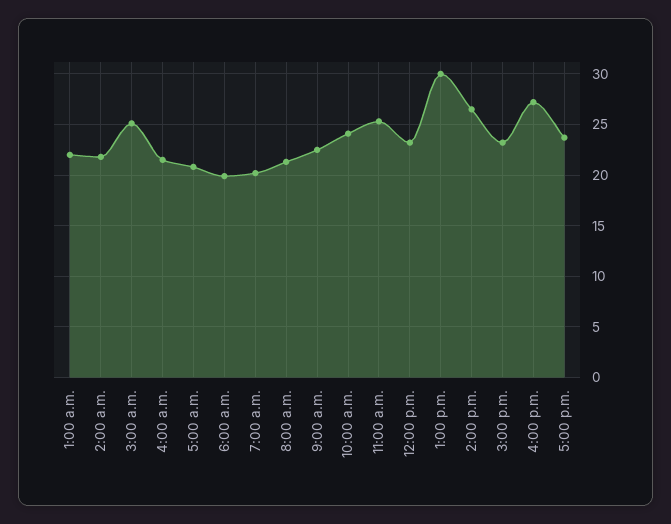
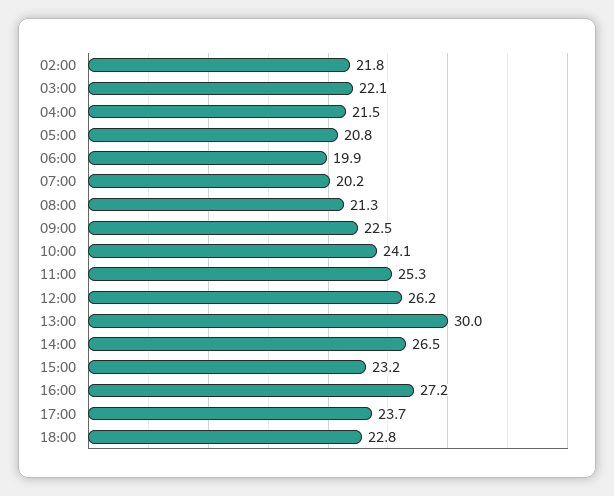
1:00 a.m.: 22 -> none
3:00 a.m.: 25 -> 22.1
12:00 p.m.: 23 -> 26.2
18:00: none -> 22.8

